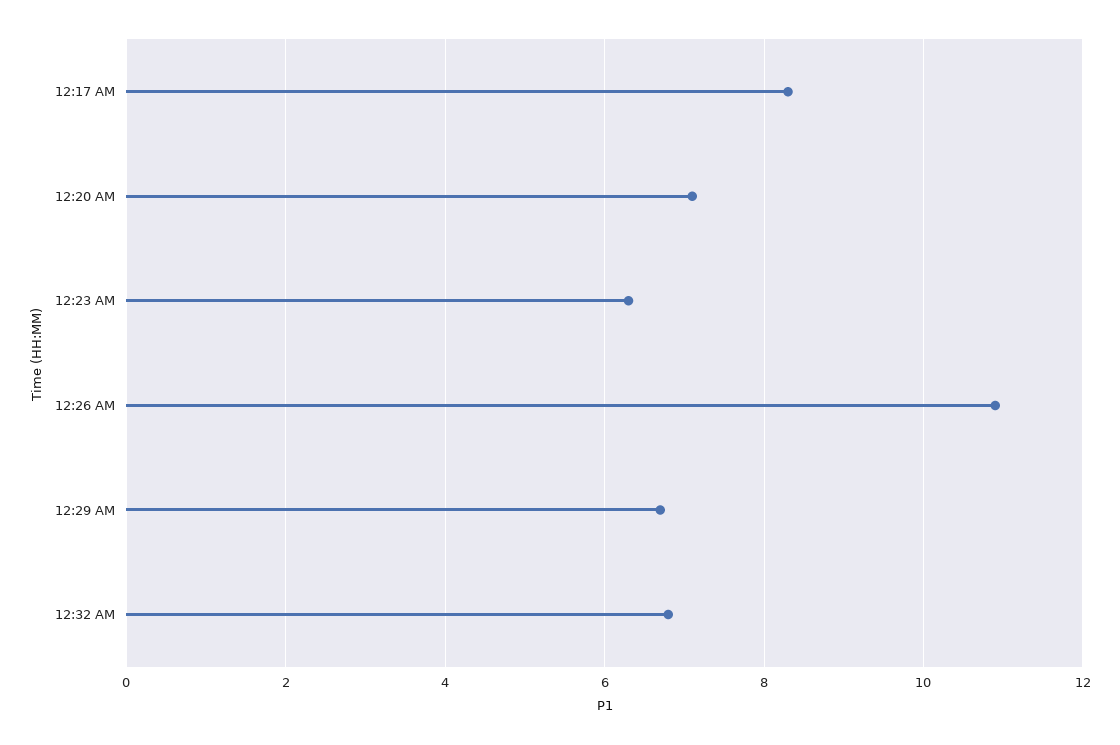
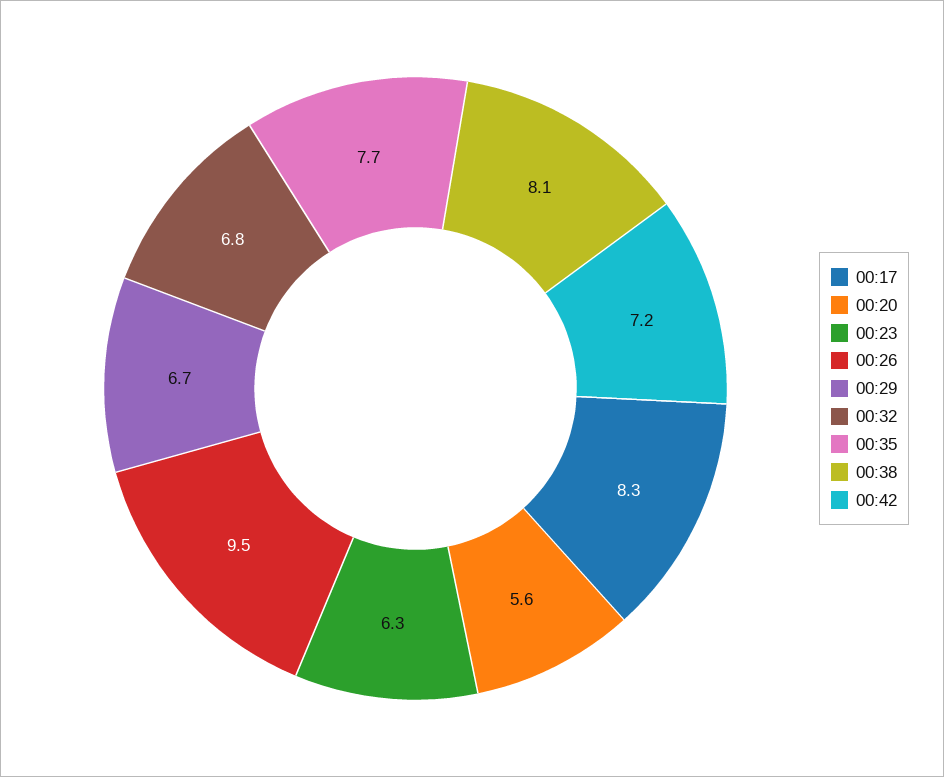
12:20 AM: 7 -> 5.6
12:26 AM: 11 -> 9.5
00:35: none -> 7.7
00:38: none -> 8.1
00:42: none -> 7.2

